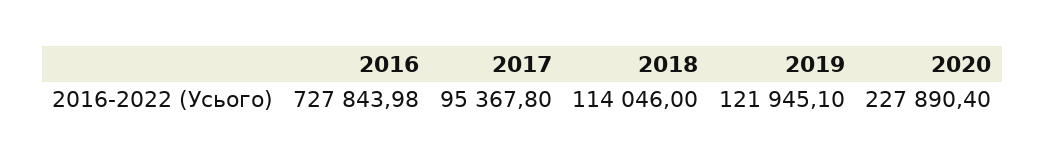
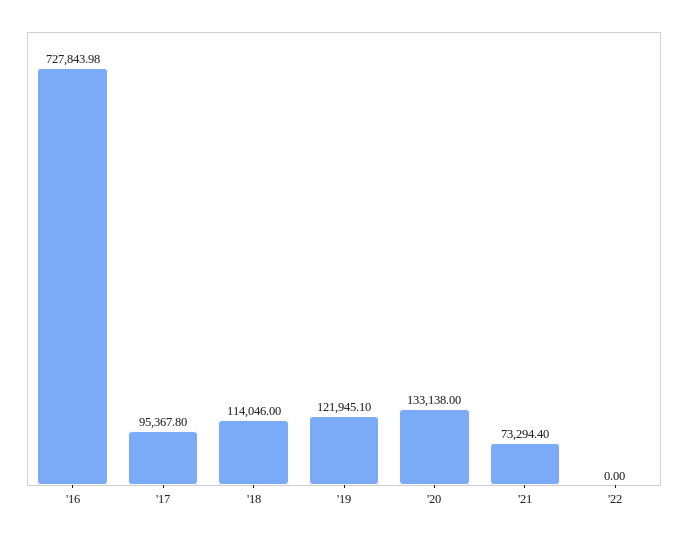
2020: 227890.4 -> 133138
'21: none -> 73294.4
'22: none -> 0

